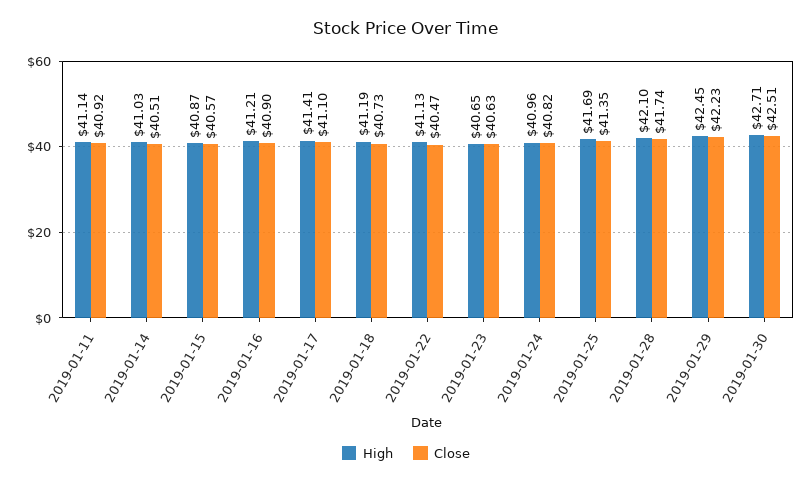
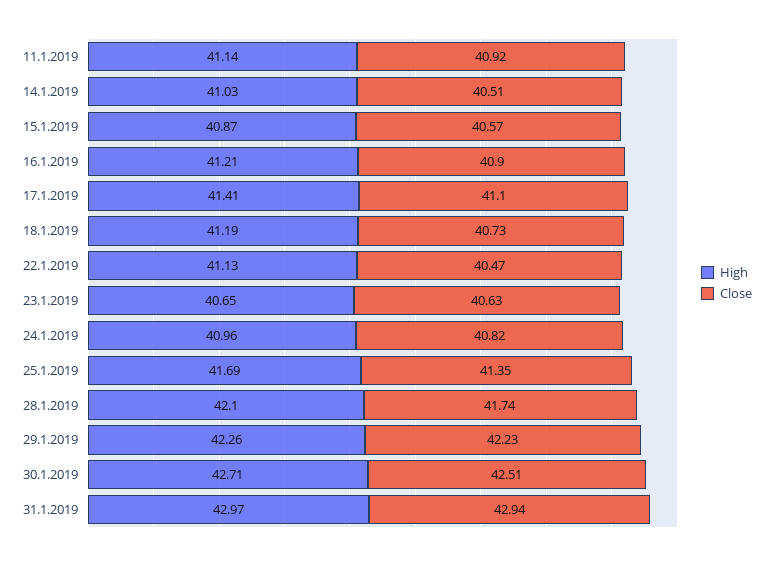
High, 2019-01-29: 42.45 -> 42.26
High, 31.1.2019: none -> 42.97
Close, 31.1.2019: none -> 42.94

